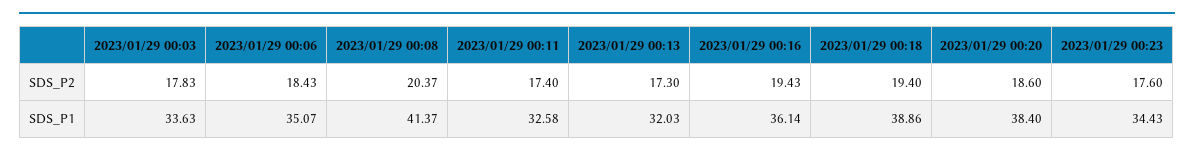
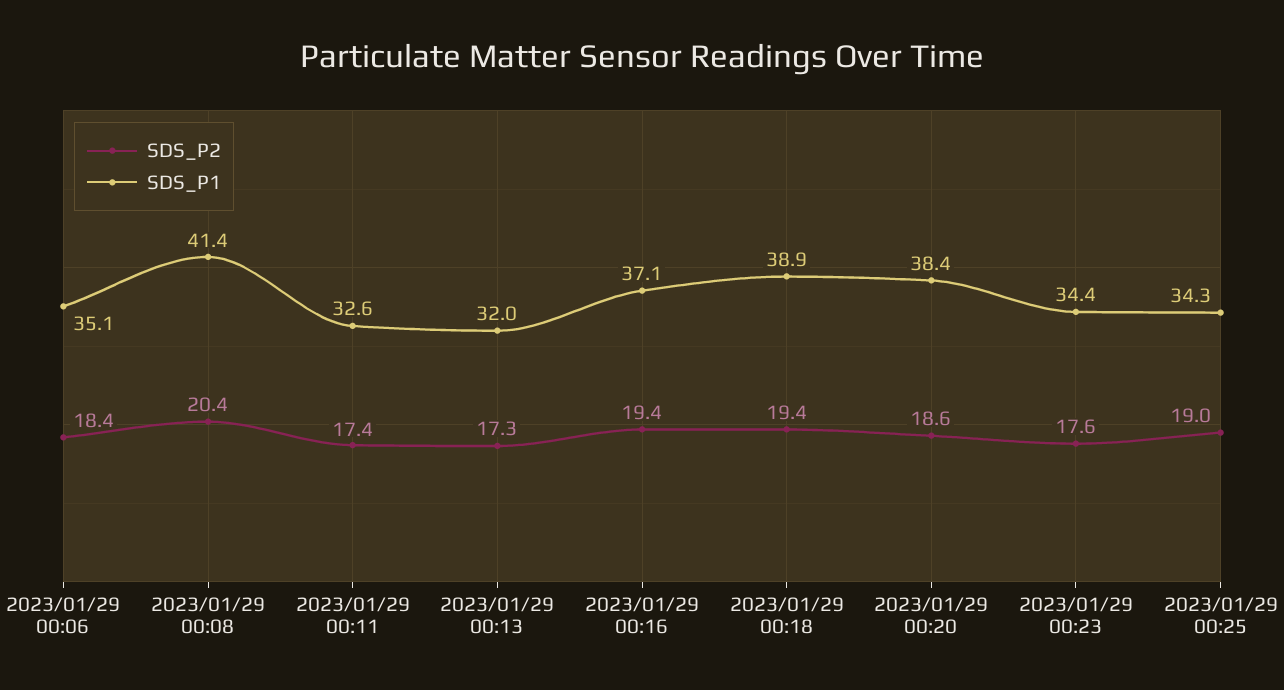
SDS_P2, 2023/01/29 00:03: 17.83 -> none
SDS_P1, 2023/01/29 00:03: 33.63 -> none
SDS_P1, 2023/01/29 00:16: 36.14 -> 37.1
SDS_P2, 2023/01/29 00:25: none -> 19
SDS_P1, 2023/01/29 00:25: none -> 34.3

